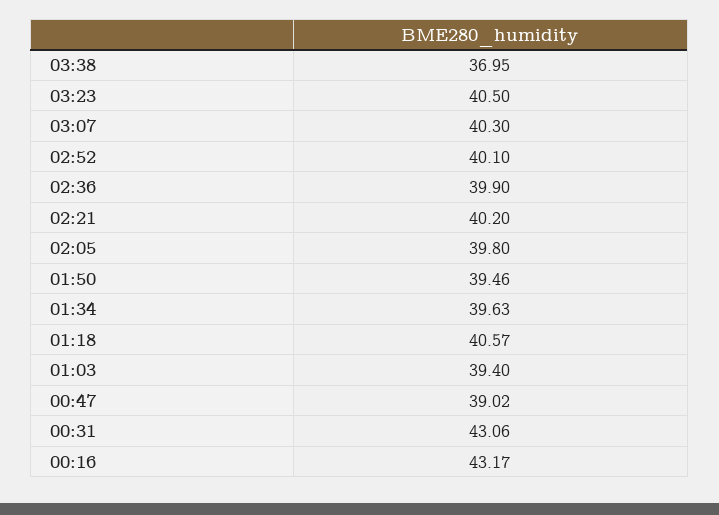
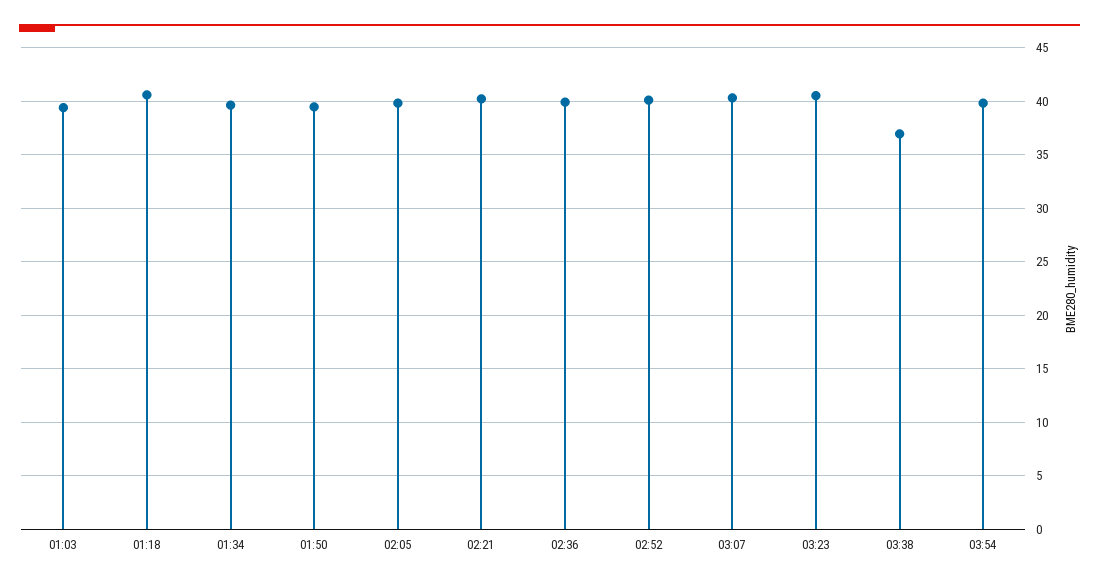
00:47: 39.02 -> none
00:31: 43.06 -> none
00:16: 43.17 -> none
03:54: none -> 40

